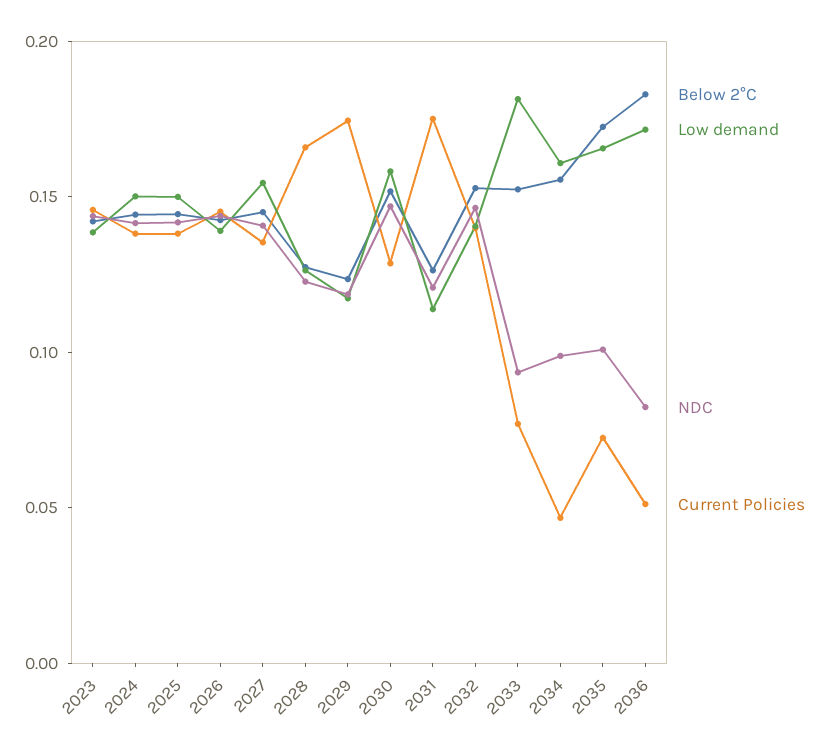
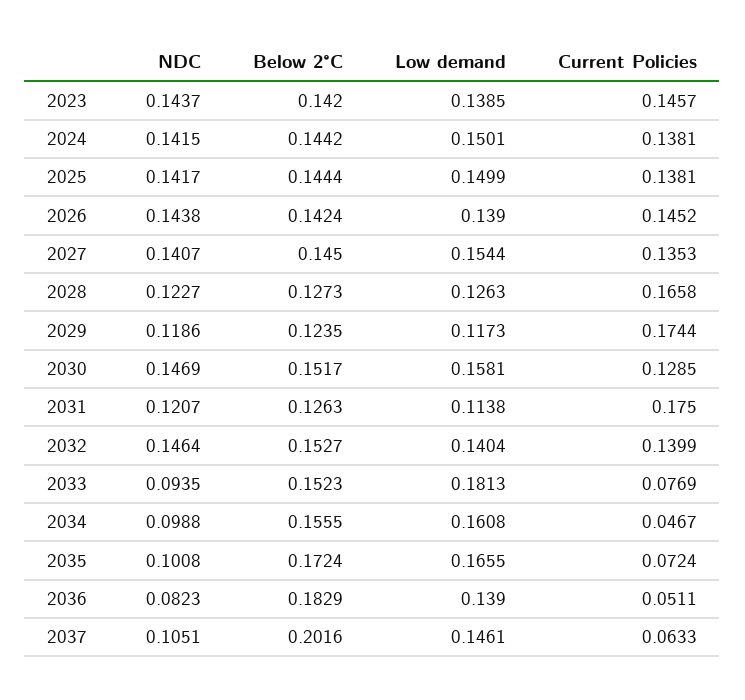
Low demand, 2036: 0.17 -> 0.139
NDC, 2037: none -> 0.1051
Below 2°C, 2037: none -> 0.2016
Low demand, 2037: none -> 0.1461
Current Policies, 2037: none -> 0.0633

